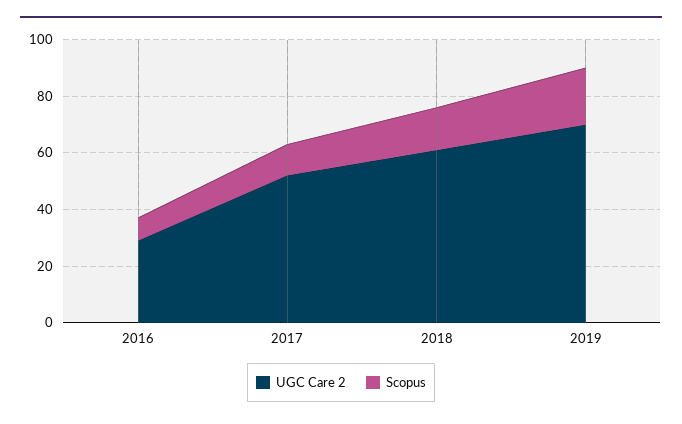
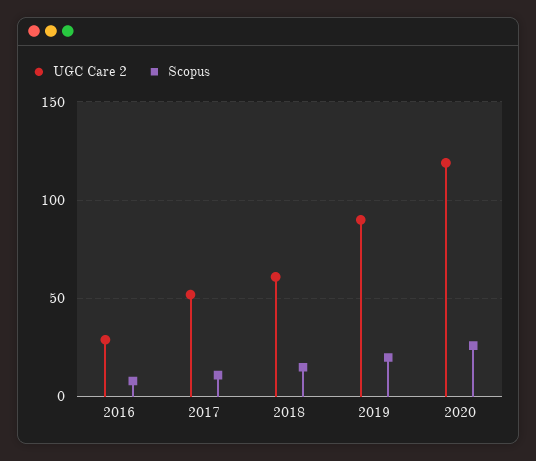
UGC Care 2, 2019: 70 -> 90
UGC Care 2, 2020: none -> 120
Scopus, 2020: none -> 25

